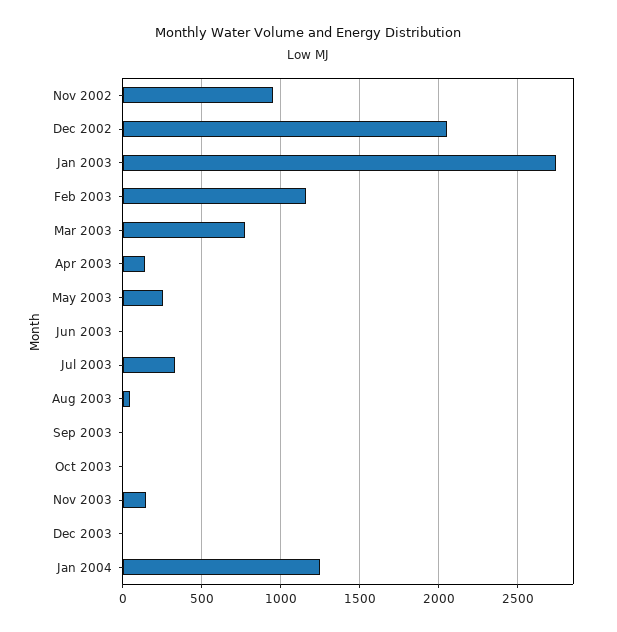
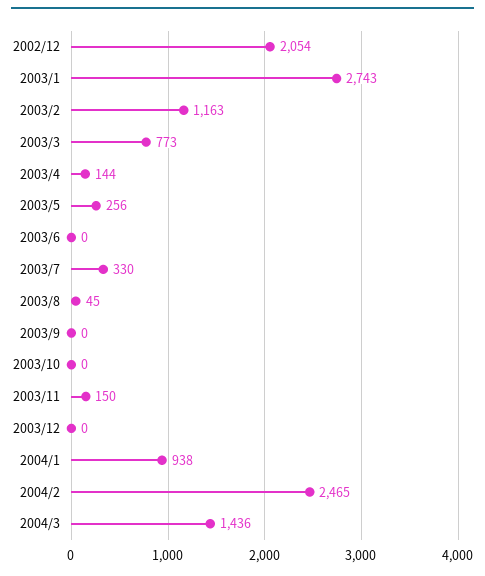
Nov 2002: 950 -> none
Jan 2004: 1250 -> 938
2004/2: none -> 2465
2004/3: none -> 1436

